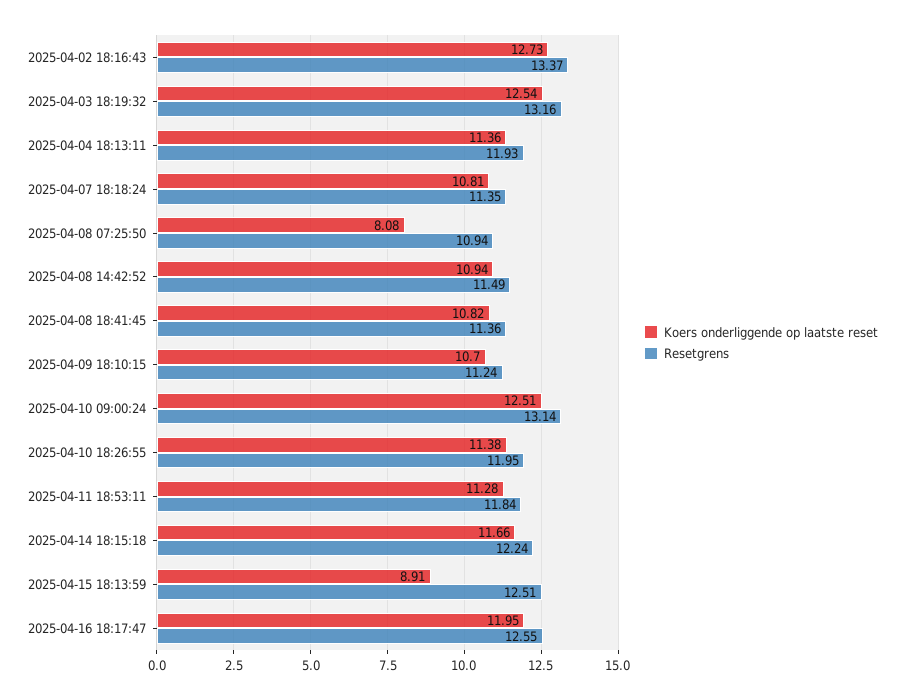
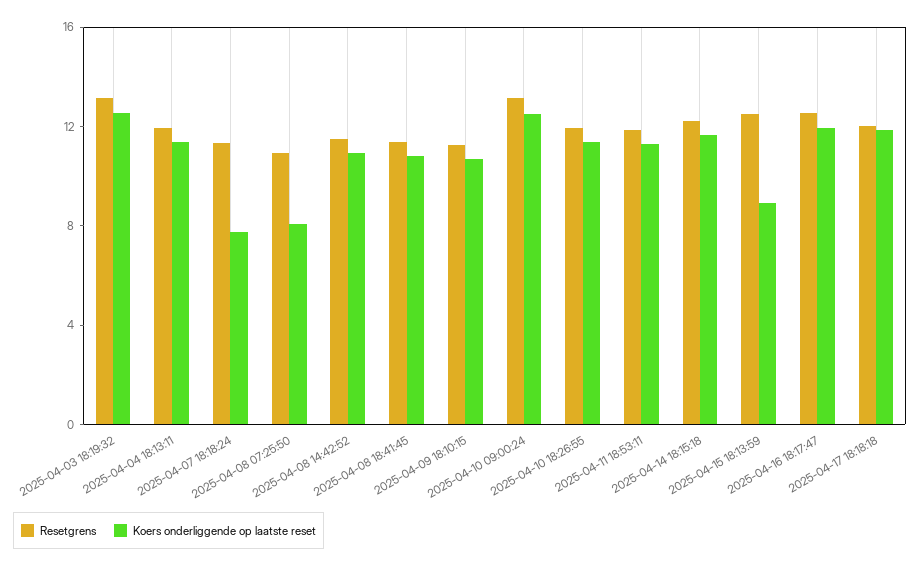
Koers onderliggende op laatste reset, 2025-04-02 18:16:43: 12.73 -> none
Resetgrens, 2025-04-02 18:16:43: 13.37 -> none
Koers onderliggende op laatste reset, 2025-04-07 18:18:24: 10.81 -> 8
Resetgrens, 2025-04-17 18:18:18: none -> 12
Koers onderliggende op laatste reset, 2025-04-17 18:18:18: none -> 12

